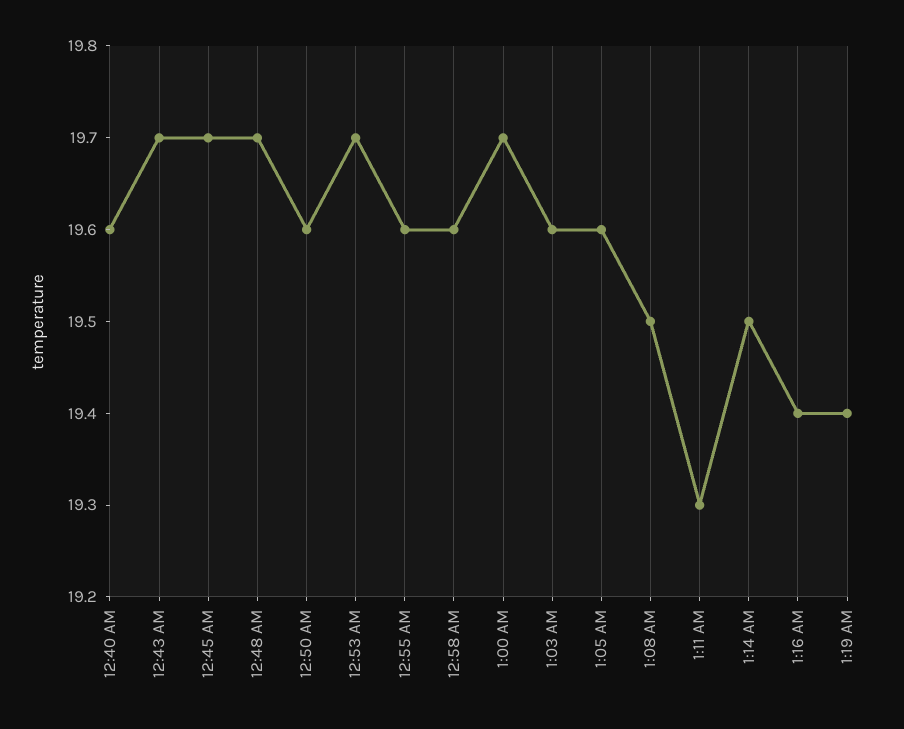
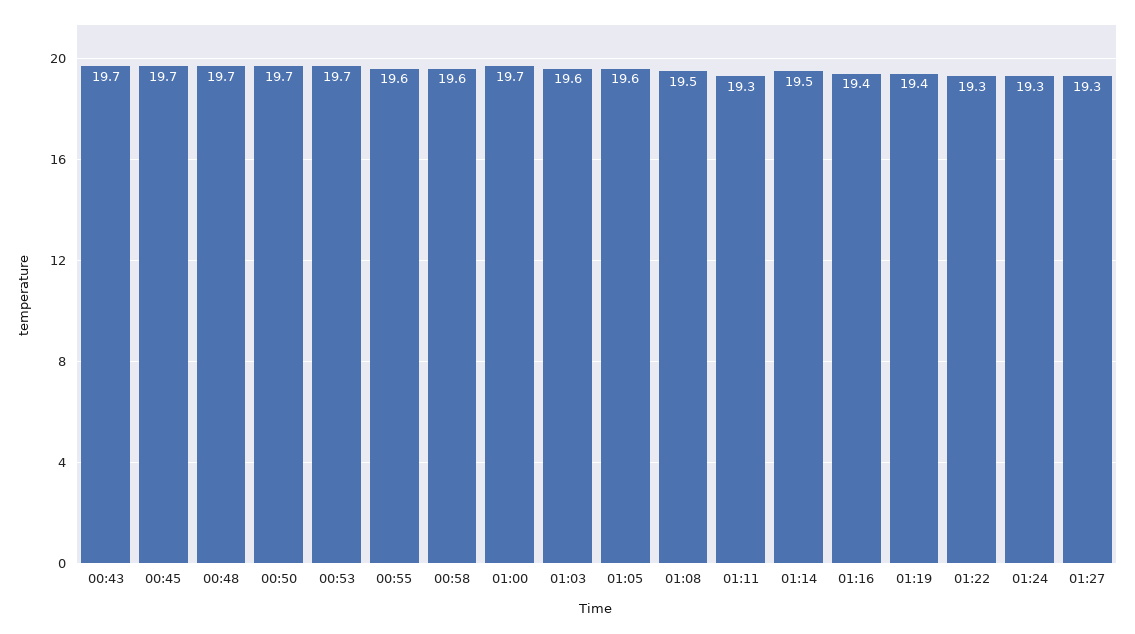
12:40 AM: 19.6 -> none
12:50 AM: 19.6 -> 19.7
01:22: none -> 19.3
01:24: none -> 19.3
01:27: none -> 19.3

